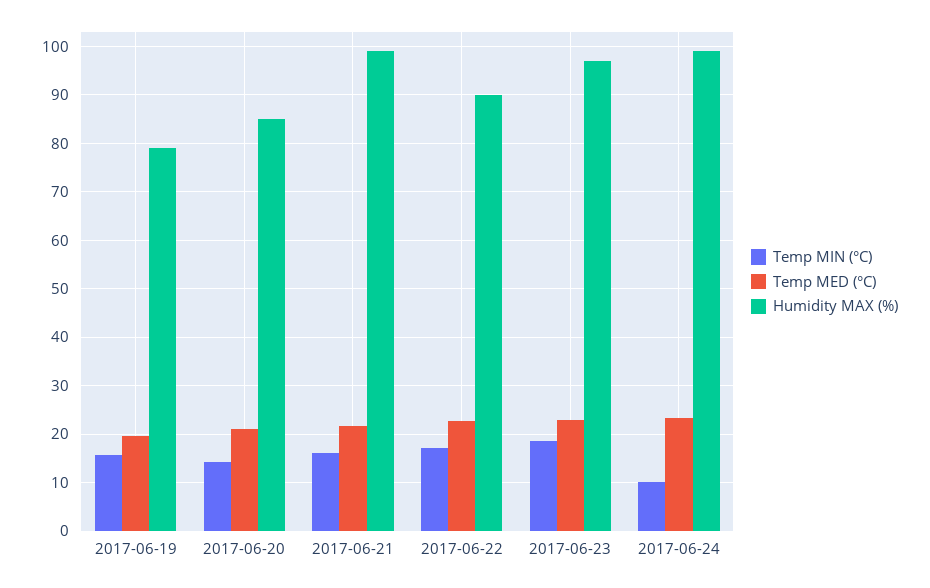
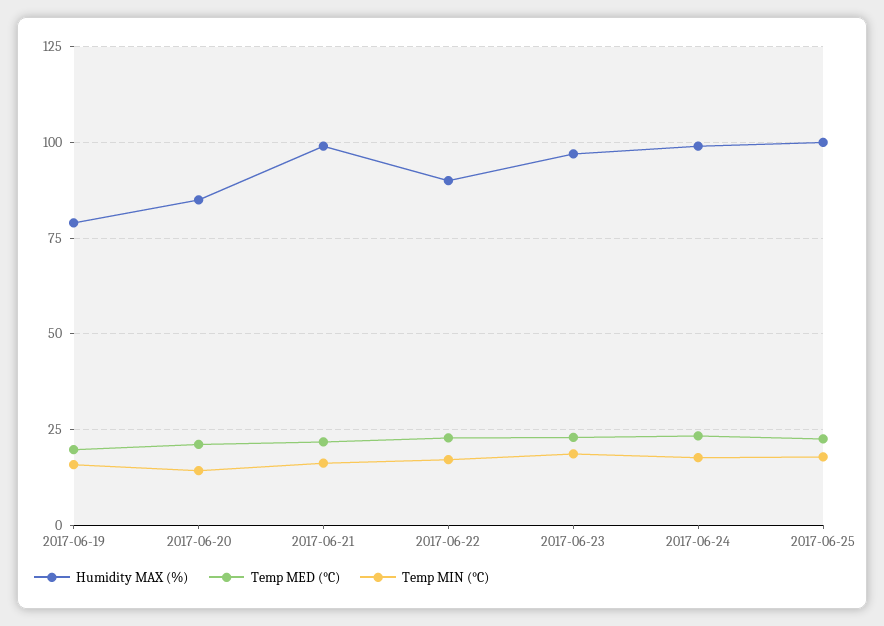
Temp MIN (°C), 2017-06-24: 10 -> 17.5
Humidity MAX (%), 2017-06-25: none -> 100
Temp MED (°C), 2017-06-25: none -> 22.5
Temp MIN (°C), 2017-06-25: none -> 17.5

